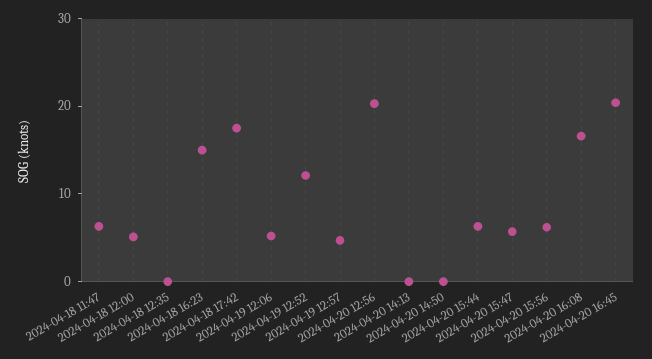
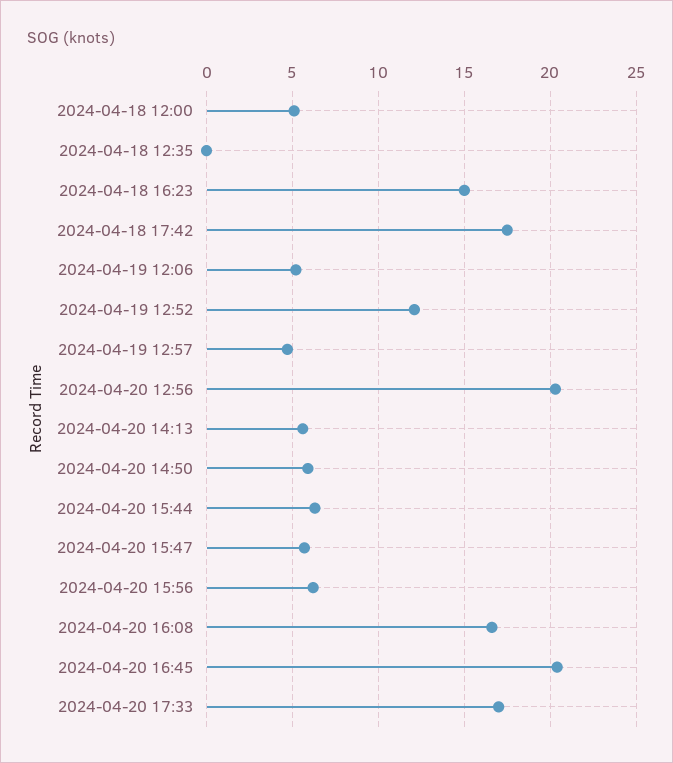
2024-04-18 11:47: 6 -> none
2024-04-20 14:13: 0 -> 5.5
2024-04-20 14:50: 0 -> 6
2024-04-20 17:33: none -> 17

